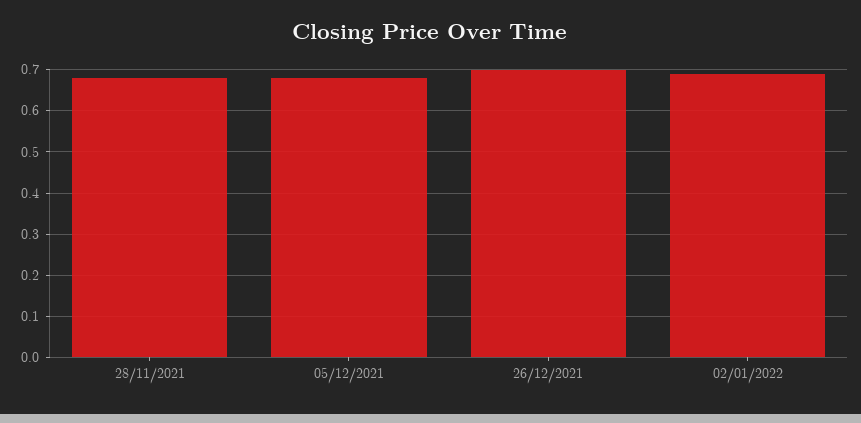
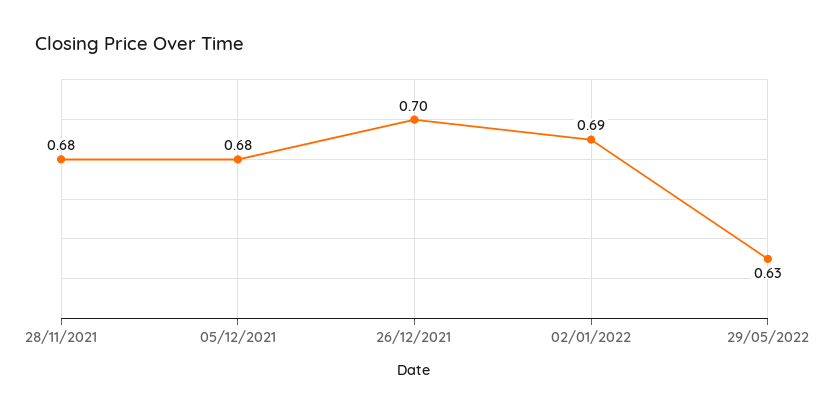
29/05/2022: none -> 0.63

